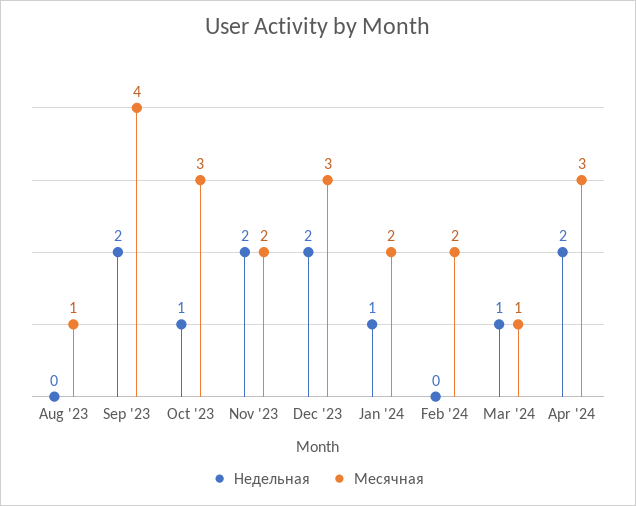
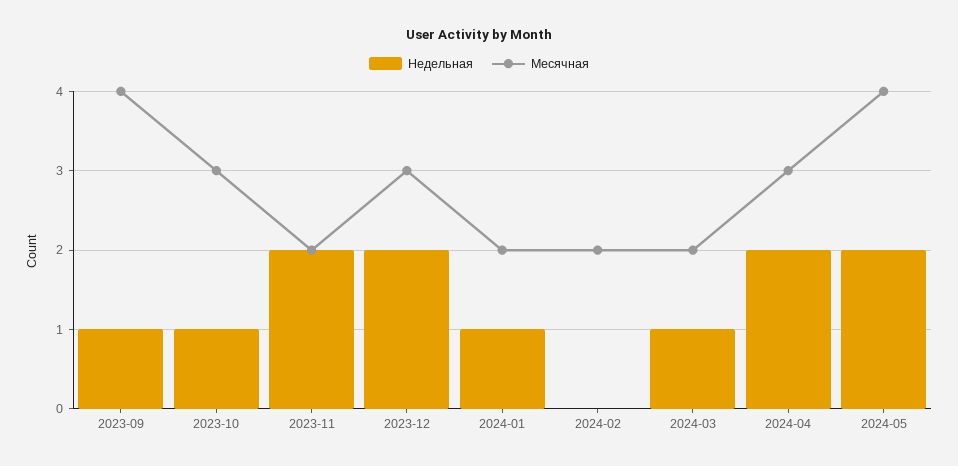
Недельная, Aug '23: 0 -> none
Месячная, Aug '23: 1 -> none
Недельная, Sep '23: 2 -> 1
Месячная, Mar '24: 1 -> 2
Недельная, 2024-05: none -> 2
Месячная, 2024-05: none -> 4

